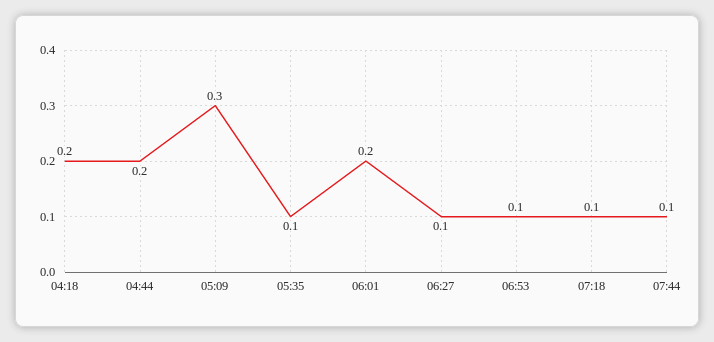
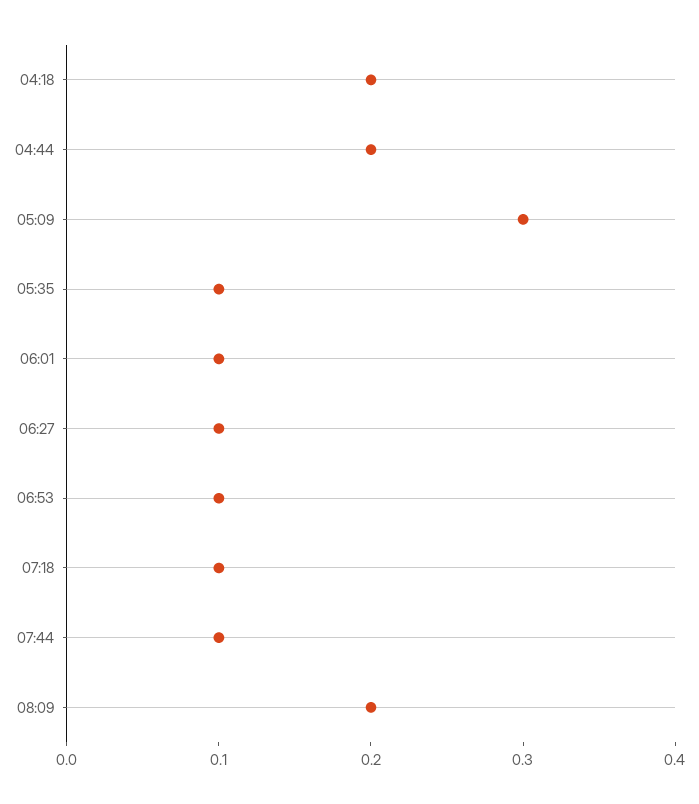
06:01: 0.2 -> 0.1
08:09: none -> 0.2

